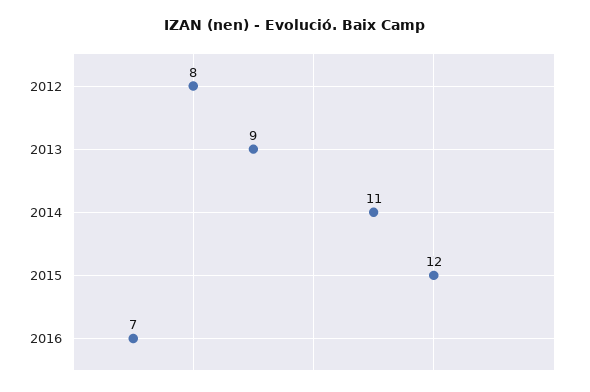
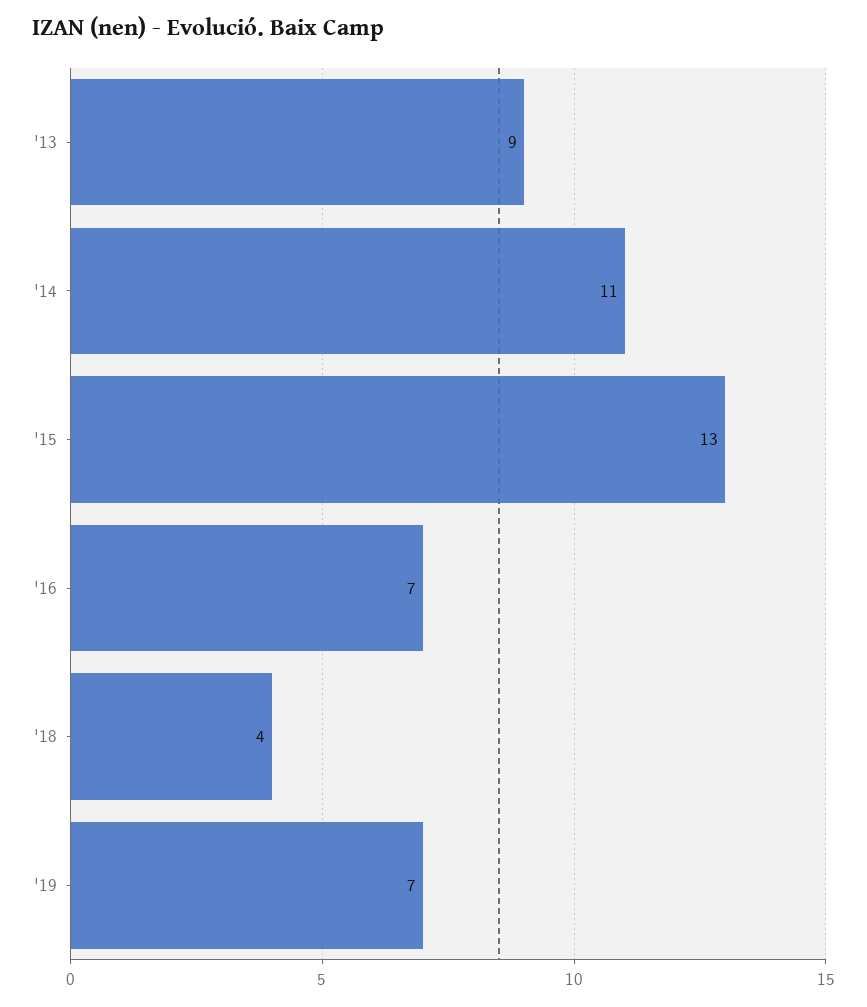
2012: 8 -> none
2015: 12 -> 13
'18: none -> 4
'19: none -> 7

